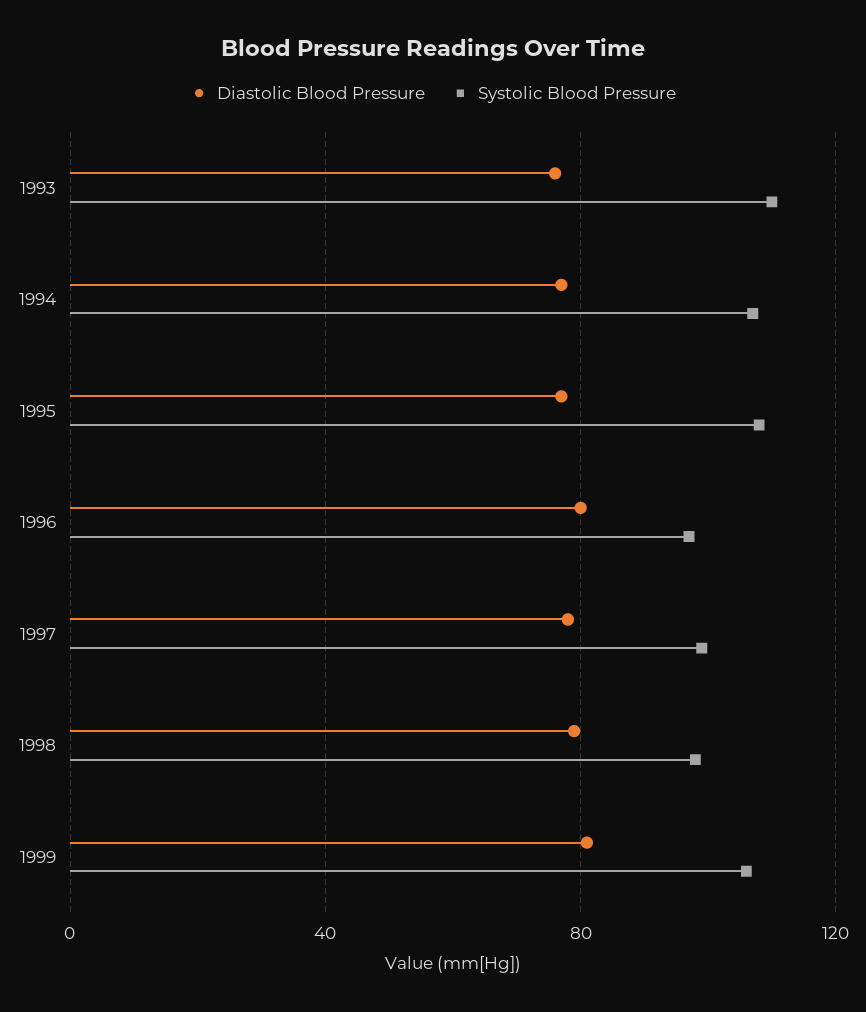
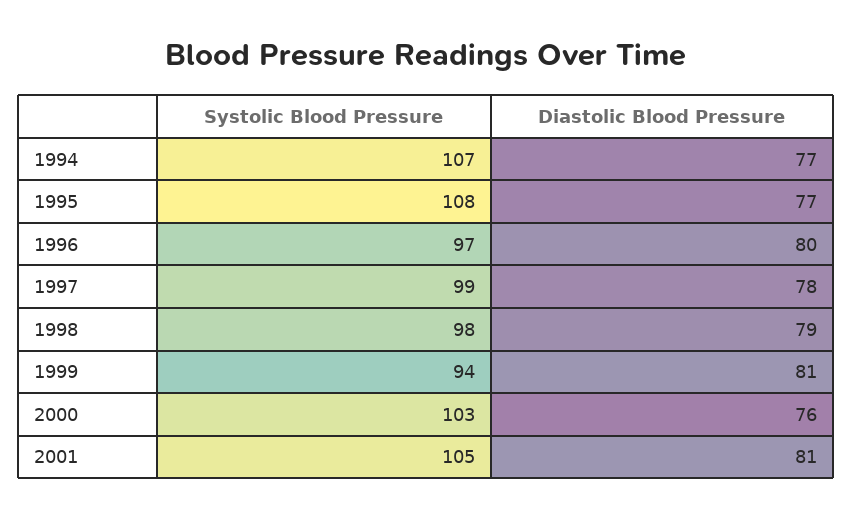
Diastolic Blood Pressure, 1993: 75 -> none
Systolic Blood Pressure, 1993: 110 -> none
Systolic Blood Pressure, 1999: 105 -> 94
Systolic Blood Pressure, 2000: none -> 103
Diastolic Blood Pressure, 2000: none -> 76
Systolic Blood Pressure, 2001: none -> 105
Diastolic Blood Pressure, 2001: none -> 81

